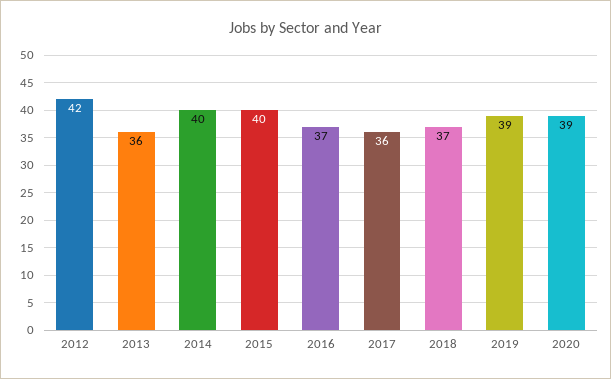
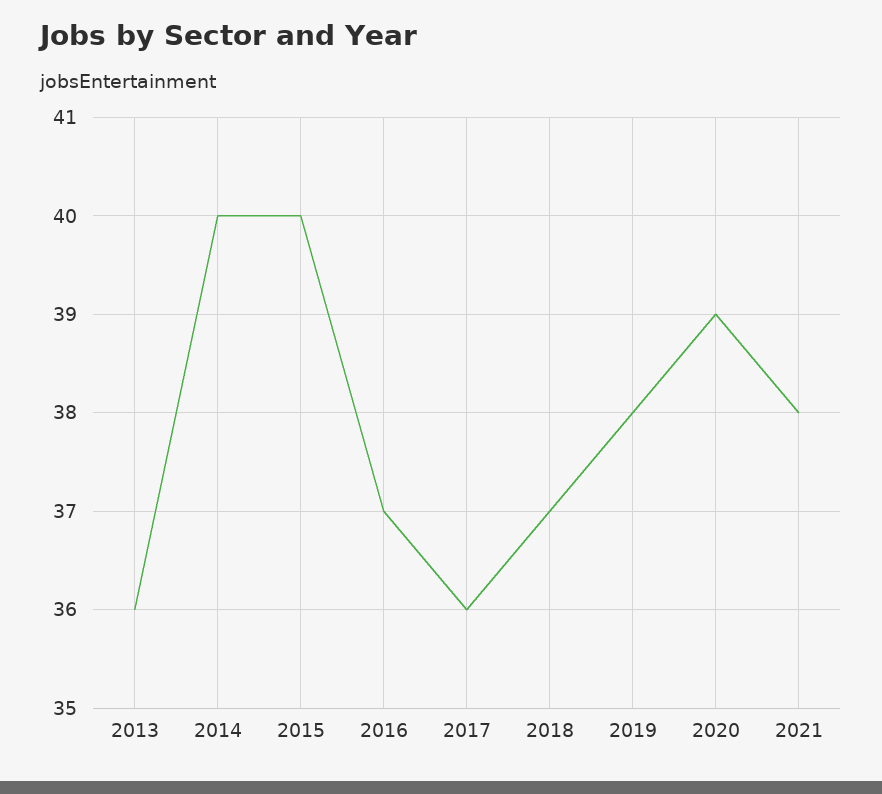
2012: 42 -> none
2019: 39 -> 38
2021: none -> 38

